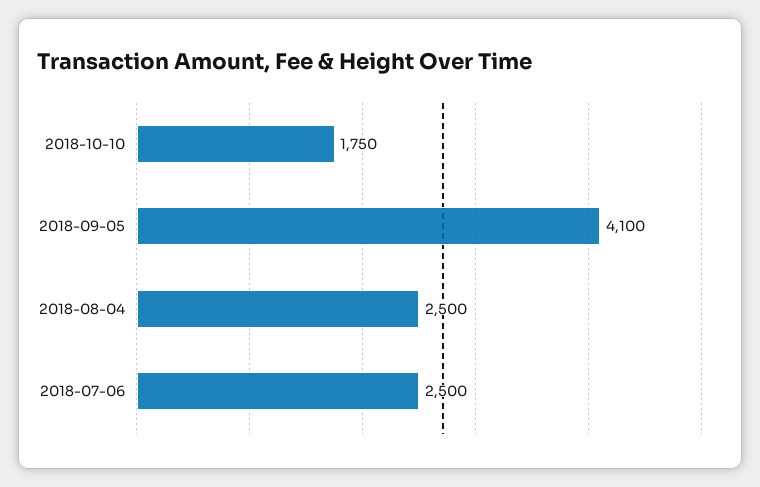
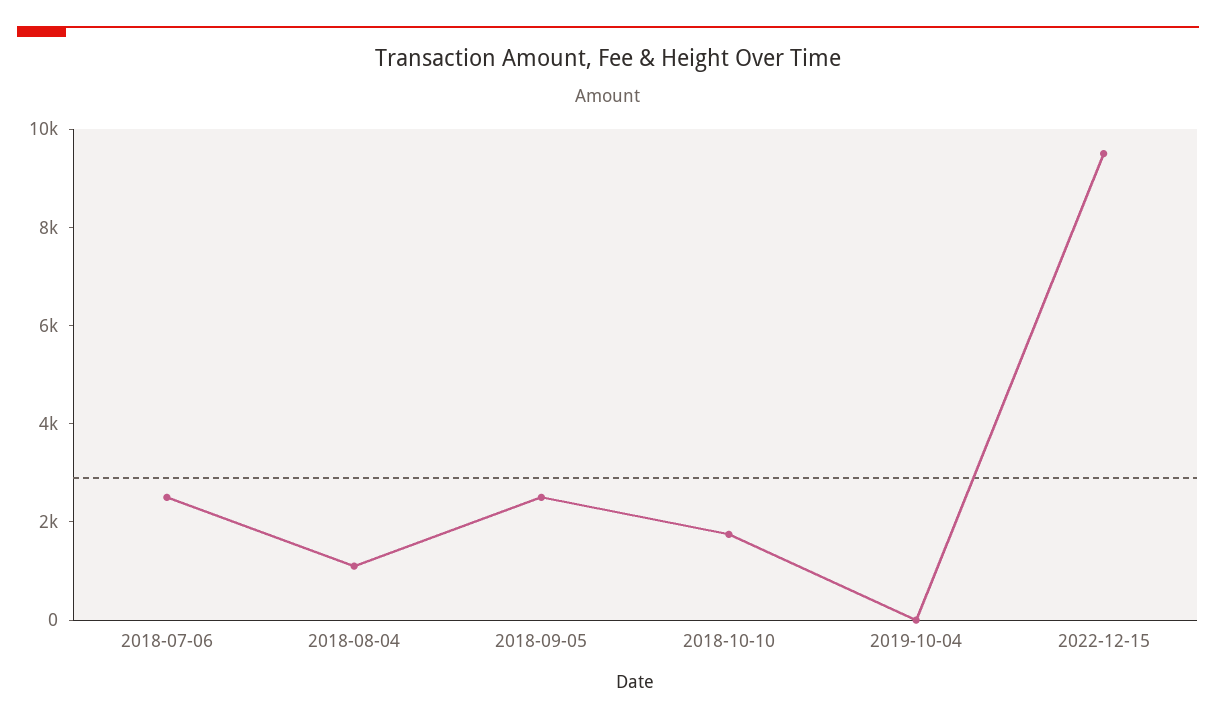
2018-09-05: 4100 -> 2500
2018-08-04: 2500 -> 1000
2019-10-04: none -> 0
2022-12-15: none -> 9500

